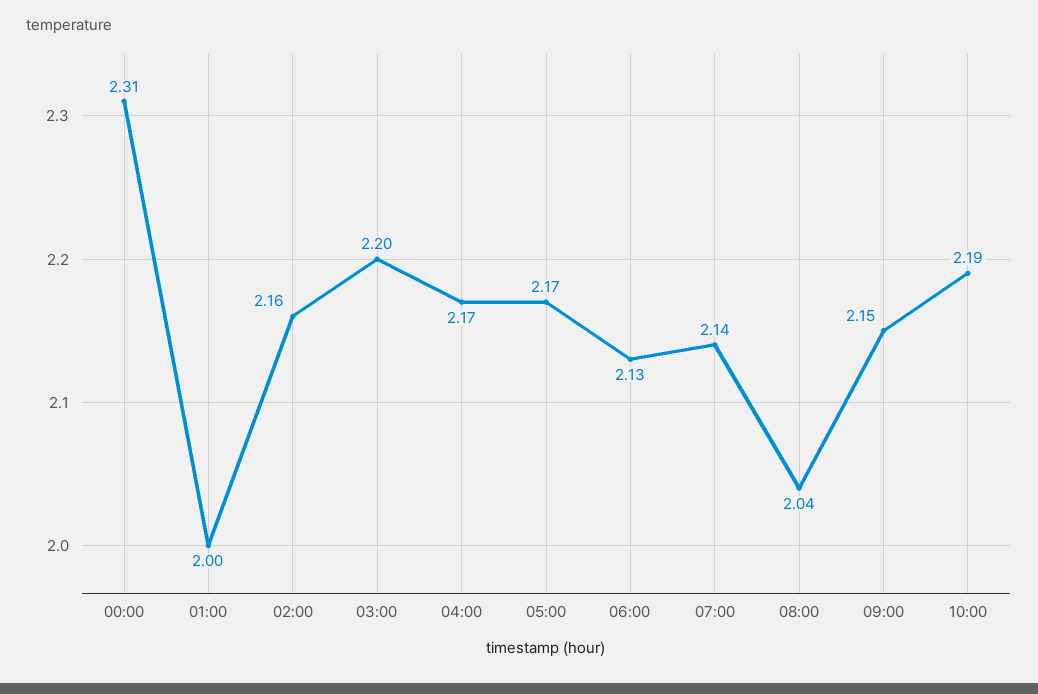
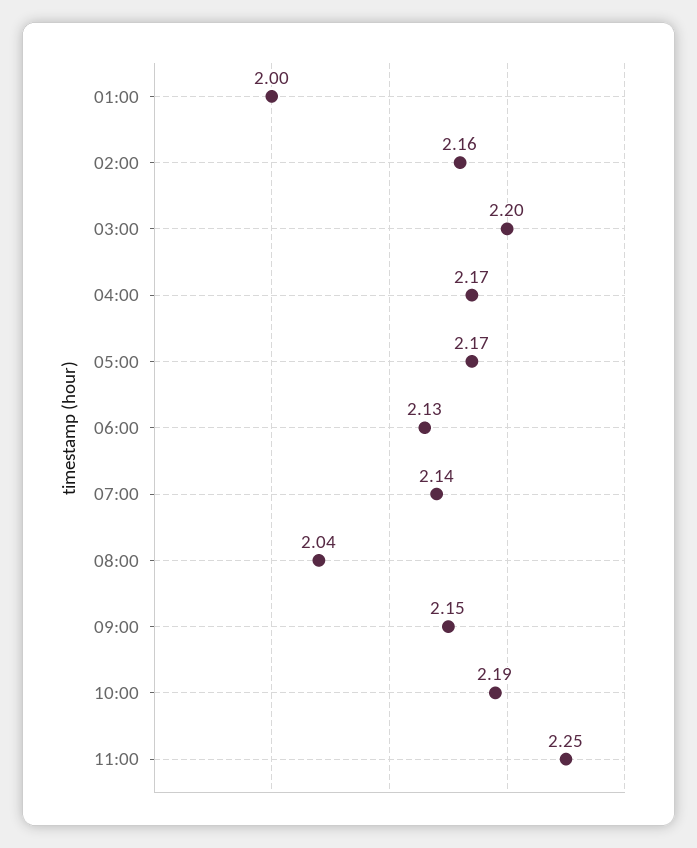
00:00: 2.31 -> none
11:00: none -> 2.25

